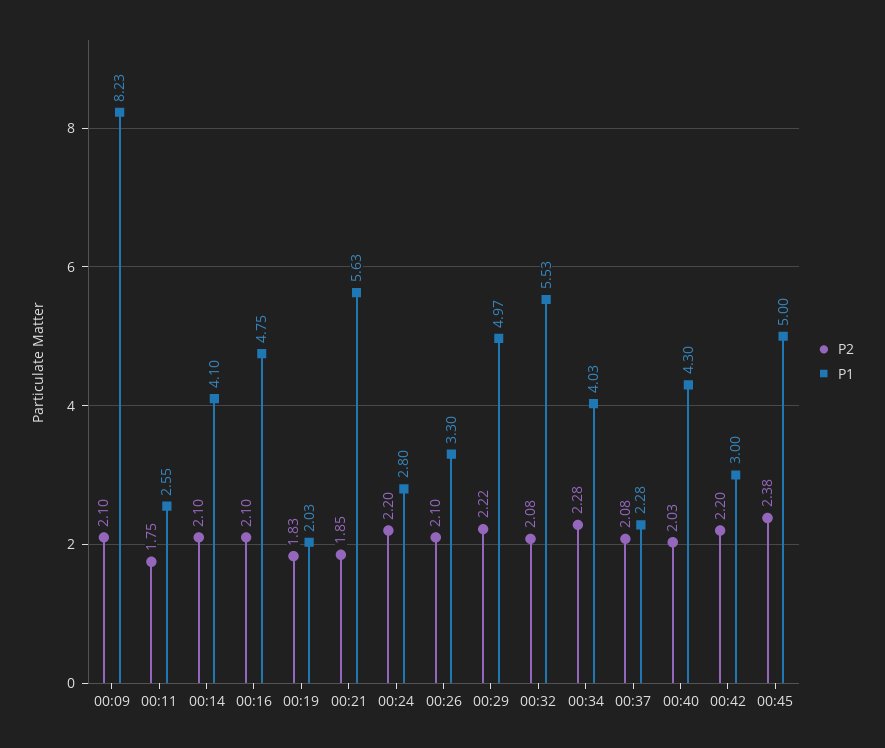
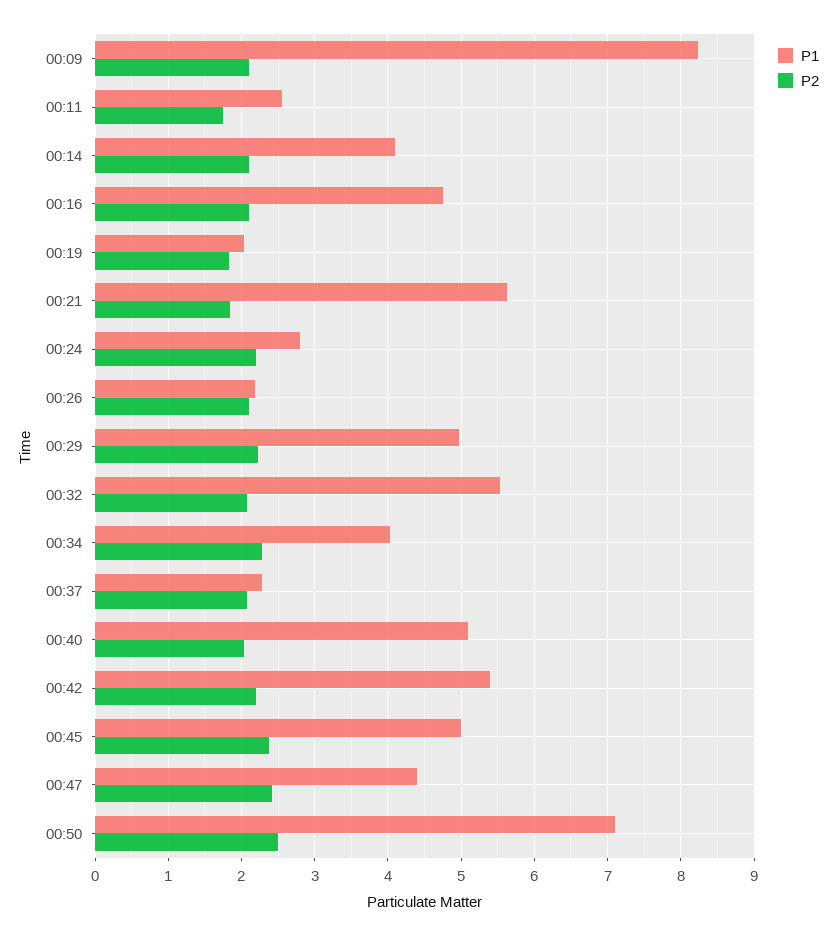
P1, 00:26: 3.3 -> 2.2
P1, 00:40: 4.3 -> 5.1
P1, 00:42: 3 -> 5.4
P1, 00:47: none -> 4.4
P2, 00:47: none -> 2.4
P1, 00:50: none -> 7.1
P2, 00:50: none -> 2.5

